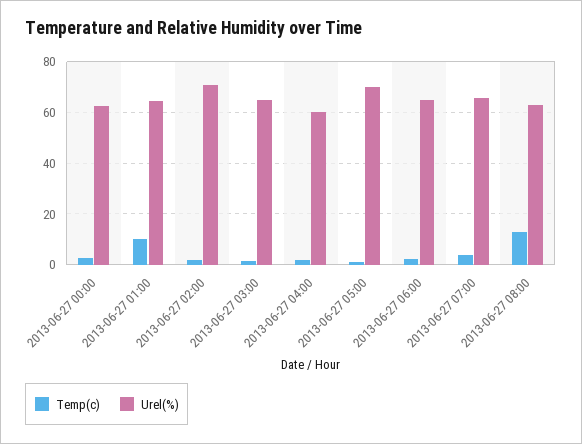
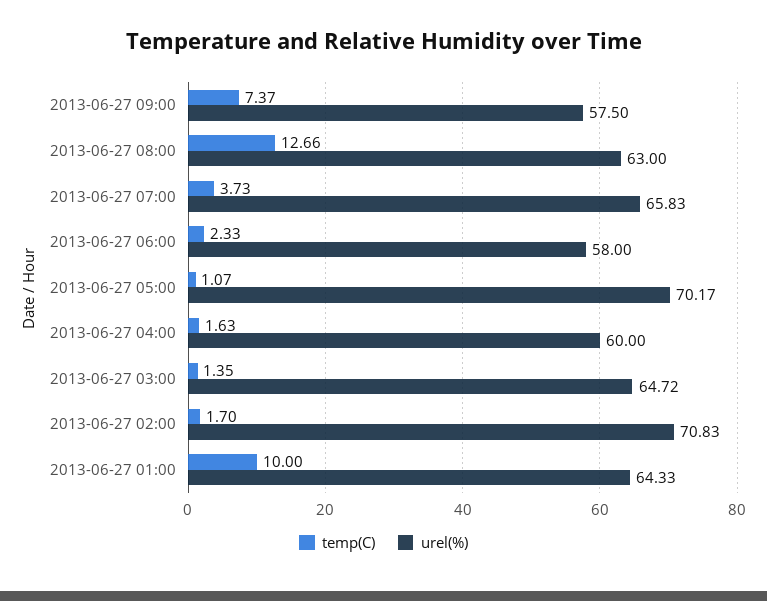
Temp(c), 2013-06-27 00:00: 2.5 -> none
Urel(%), 2013-06-27 00:00: 62.5 -> none
Urel(%), 2013-06-27 06:00: 65 -> 58
Temp(c), 2013-06-27 09:00: none -> 7.37
Urel(%), 2013-06-27 09:00: none -> 57.5

